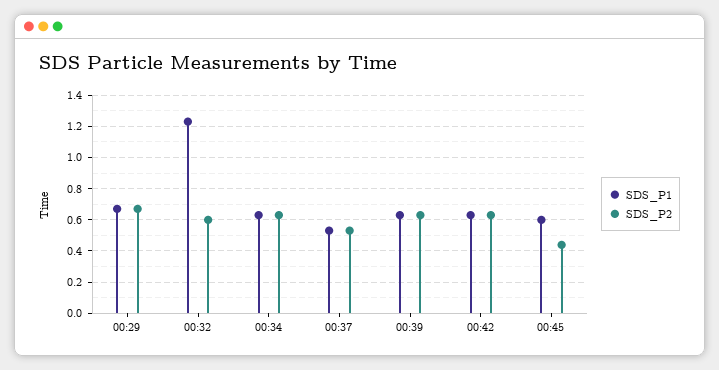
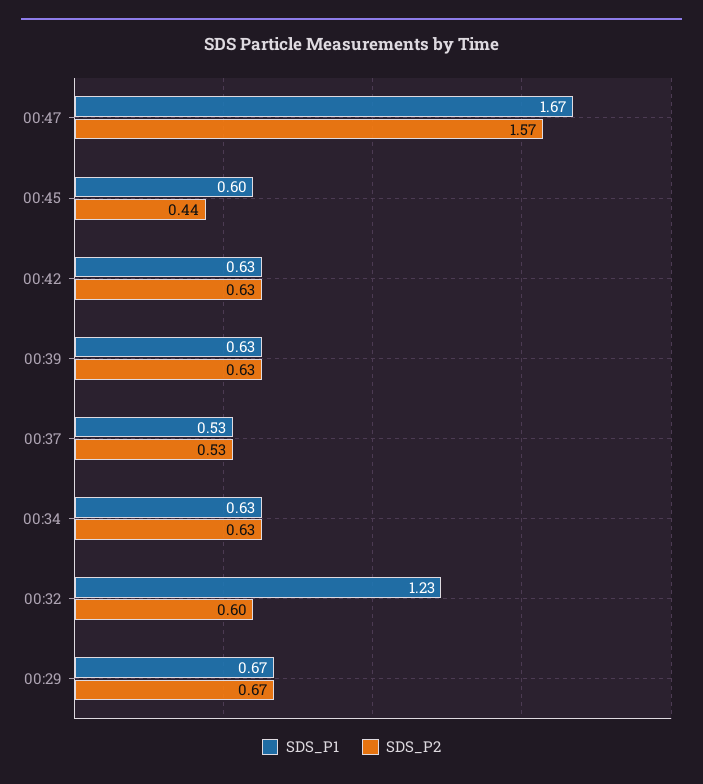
SDS_P1, 00:47: none -> 1.67
SDS_P2, 00:47: none -> 1.57

